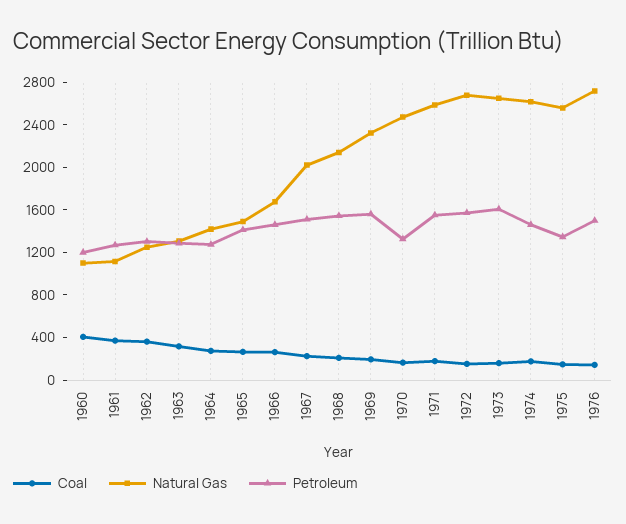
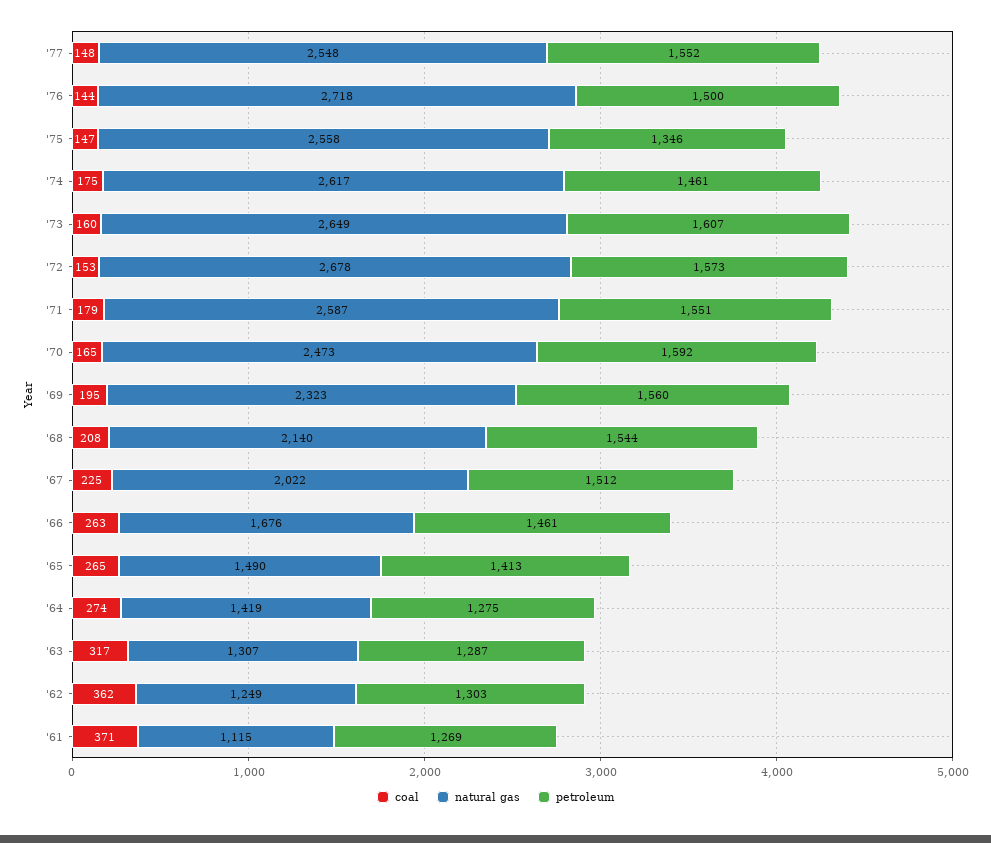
Coal, 1960: 400 -> none
Natural Gas, 1960: 1100 -> none
Petroleum, 1960: 1200 -> none
Petroleum, 1970: 1300 -> 1592
Coal, '77: none -> 148
Natural Gas, '77: none -> 2548
Petroleum, '77: none -> 1552

